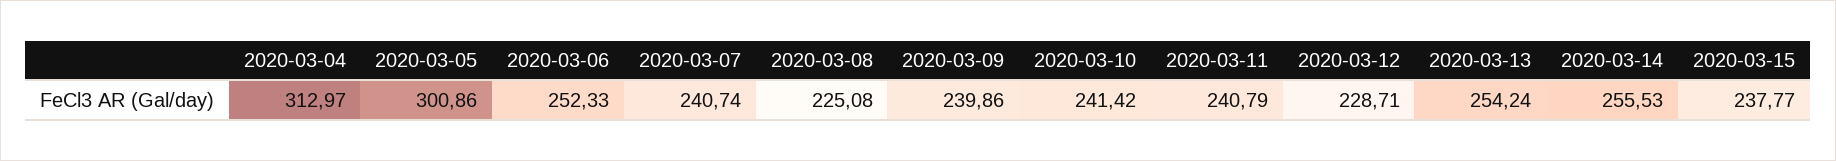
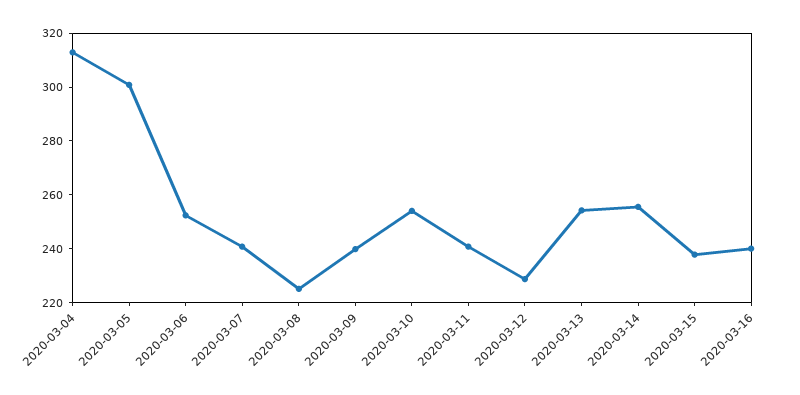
2020-03-10: 241.42 -> 255
2020-03-16: none -> 240

